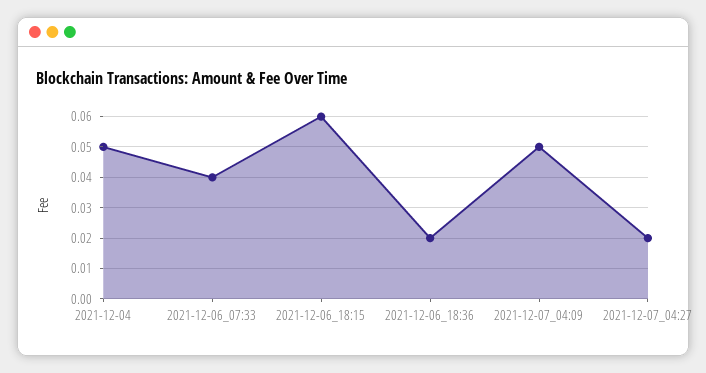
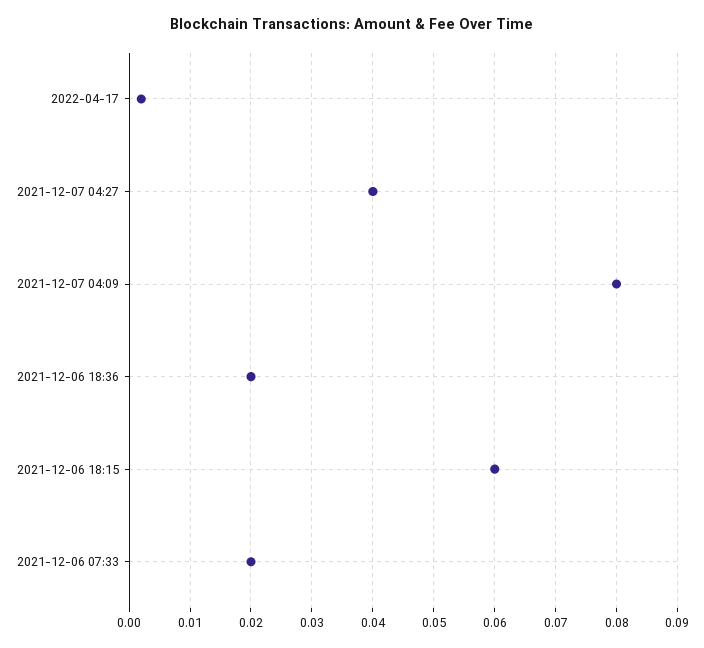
2021-12-04: 0.05 -> none
2021-12-06_07:33: 0.04 -> 0.02
2021-12-07_04:09: 0.05 -> 0.08
2021-12-07_04:27: 0.02 -> 0.04
2022-04-17: none -> 0.002

